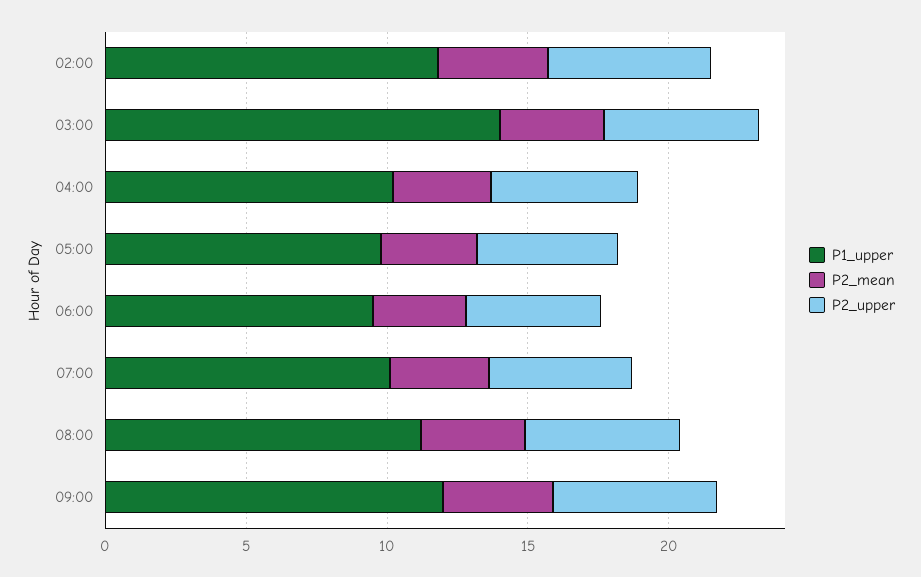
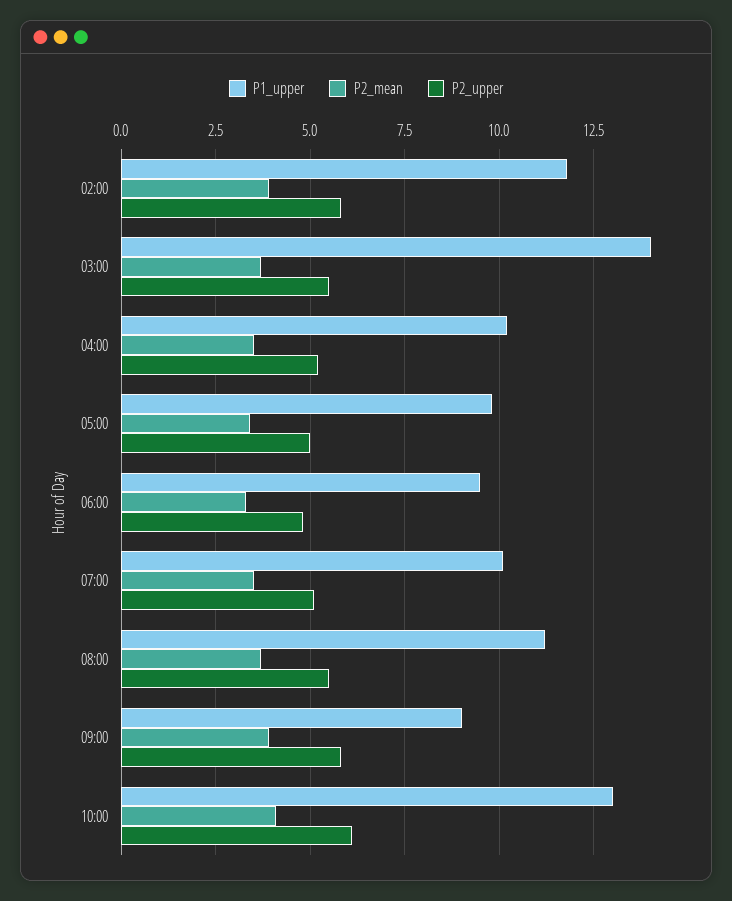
P1_upper, 09:00: 12 -> 9
P1_upper, 10:00: none -> 13
P2_mean, 10:00: none -> 4
P2_upper, 10:00: none -> 6

